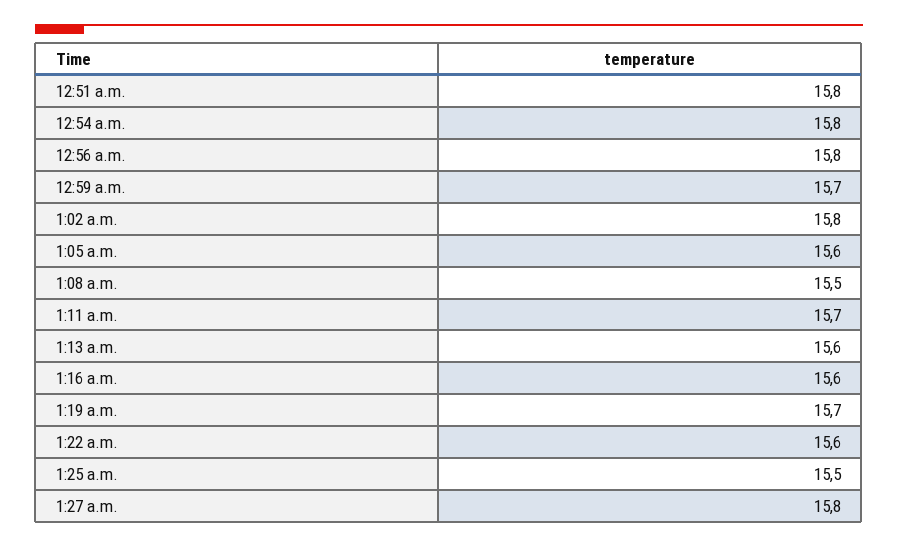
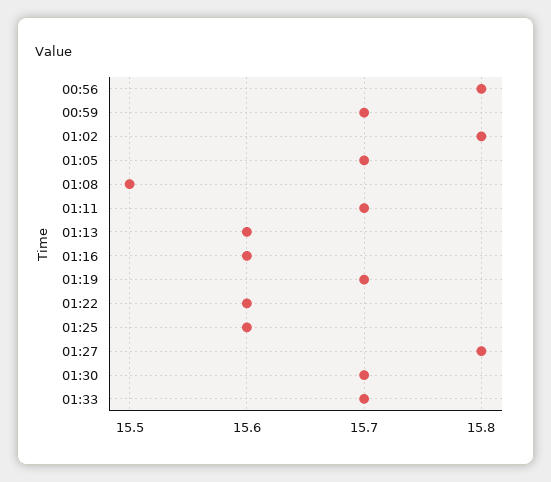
12:51 a.m.: 15.8 -> none
12:54 a.m.: 15.8 -> none
1:05 a.m.: 15.6 -> 15.7
1:25 a.m.: 15.5 -> 15.6
01:30: none -> 15.7
01:33: none -> 15.7

